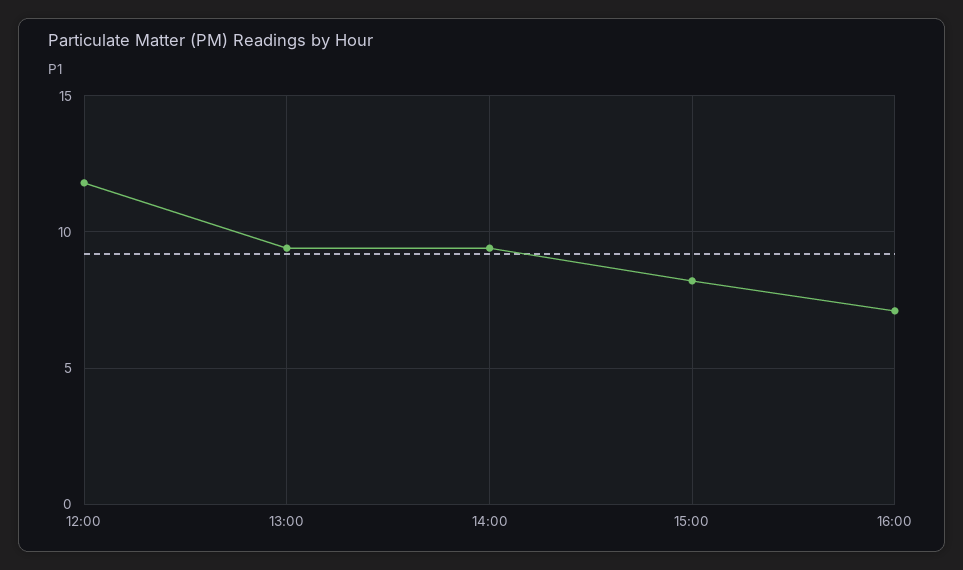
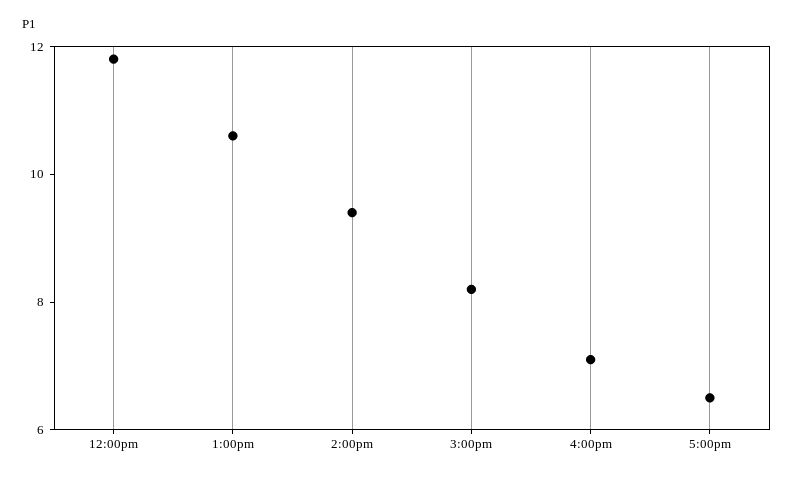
13:00: 9.5 -> 10.5
5:00pm: none -> 6.5

